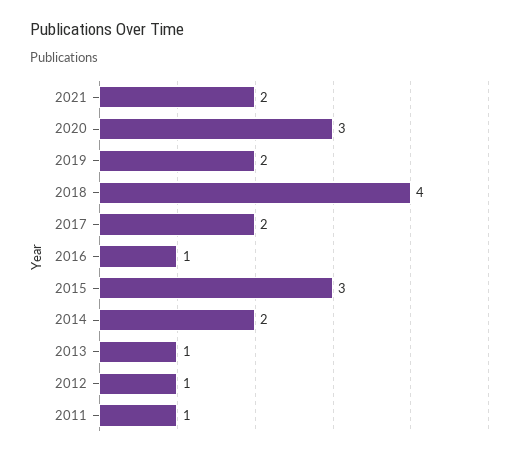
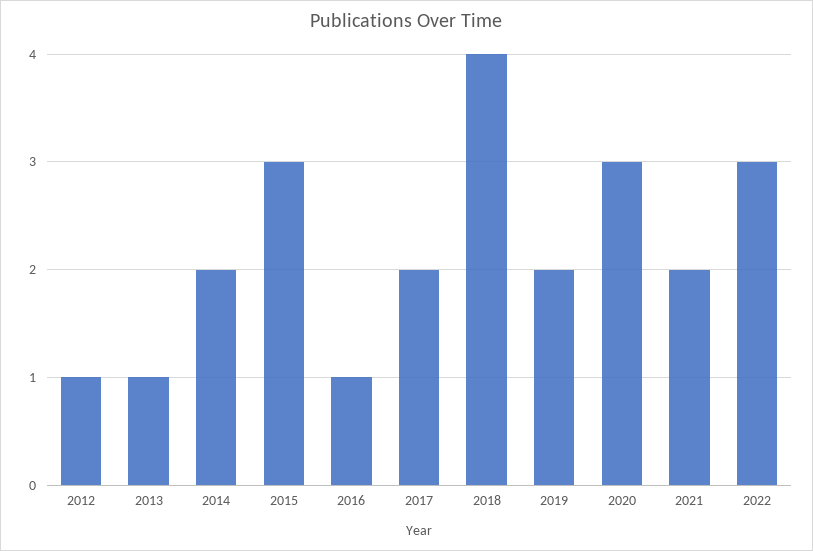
2011: 1 -> none
2022: none -> 3

